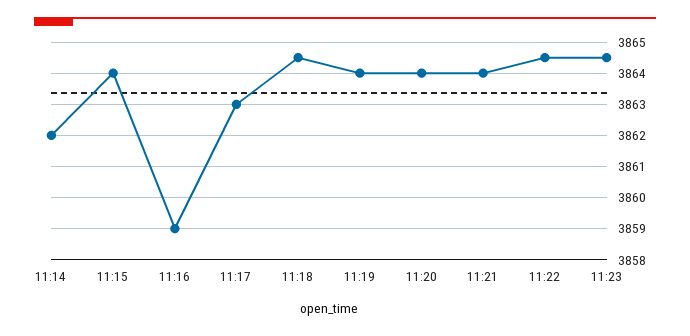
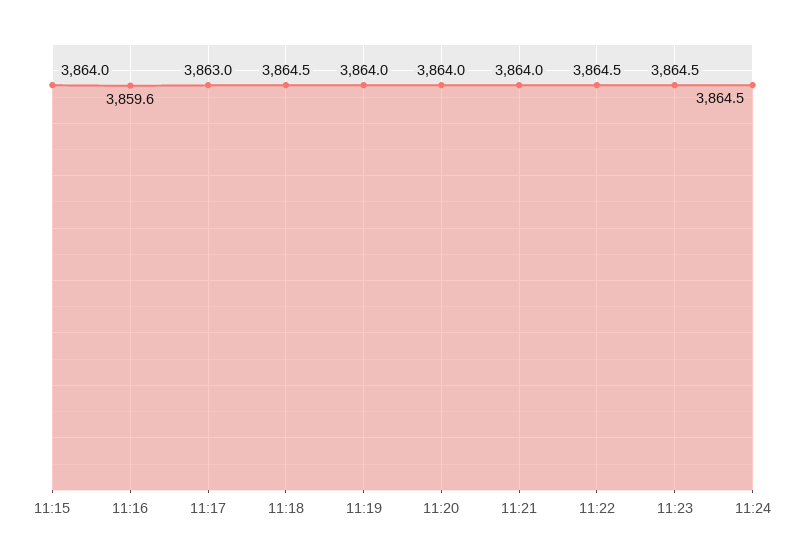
11:14: 3862 -> none
11:16: 3859 -> 3859.6
11:24: none -> 3864.5

